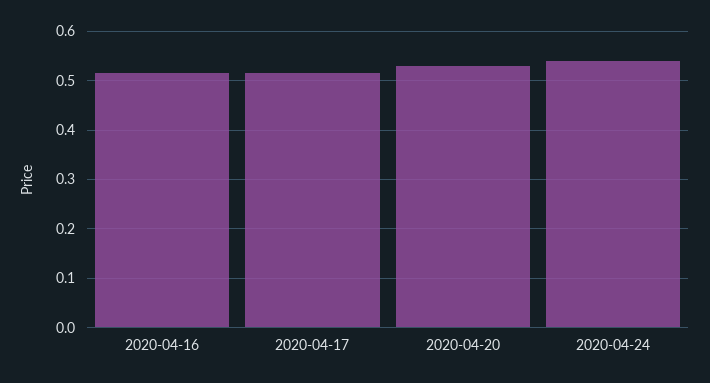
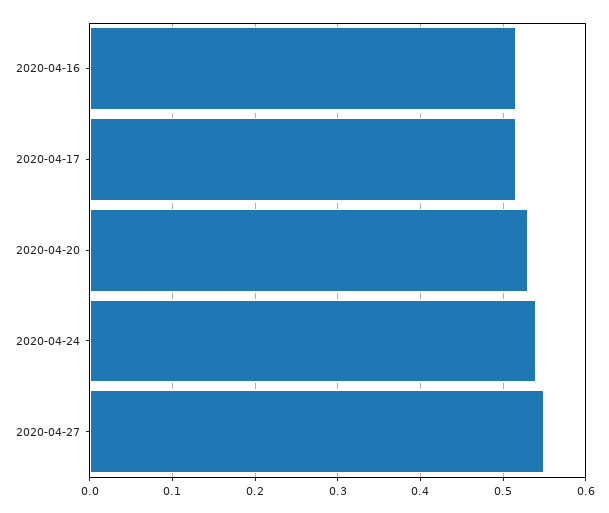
2020-04-27: none -> 0.55

